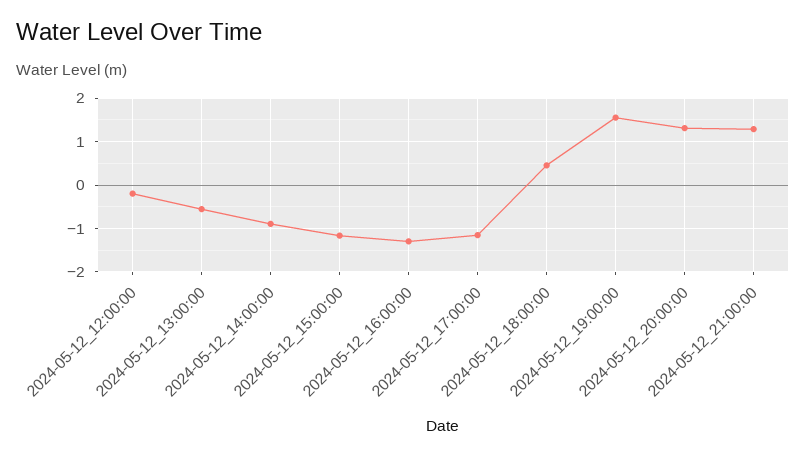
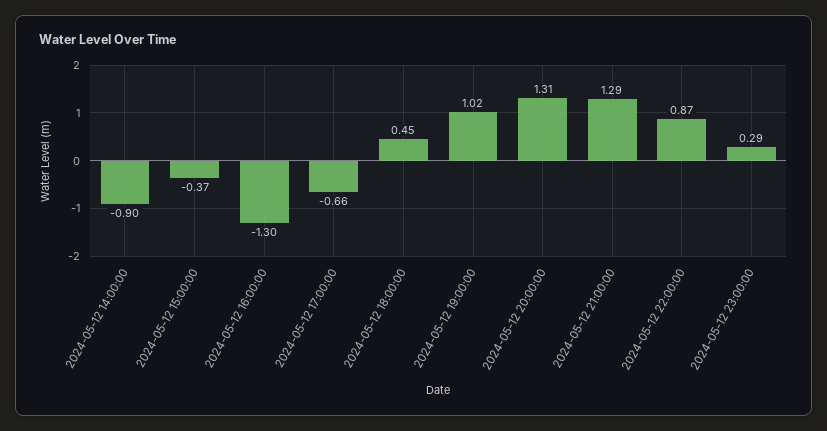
2024-05-12_12:00:00: -0.2 -> none
2024-05-12_13:00:00: -0.6 -> none
2024-05-12_15:00:00: -1.2 -> -0.37
2024-05-12_17:00:00: -1.2 -> -0.66
2024-05-12_19:00:00: 1.6 -> 1.02
2024-05-12 22:00:00: none -> 0.87
2024-05-12 23:00:00: none -> 0.29

